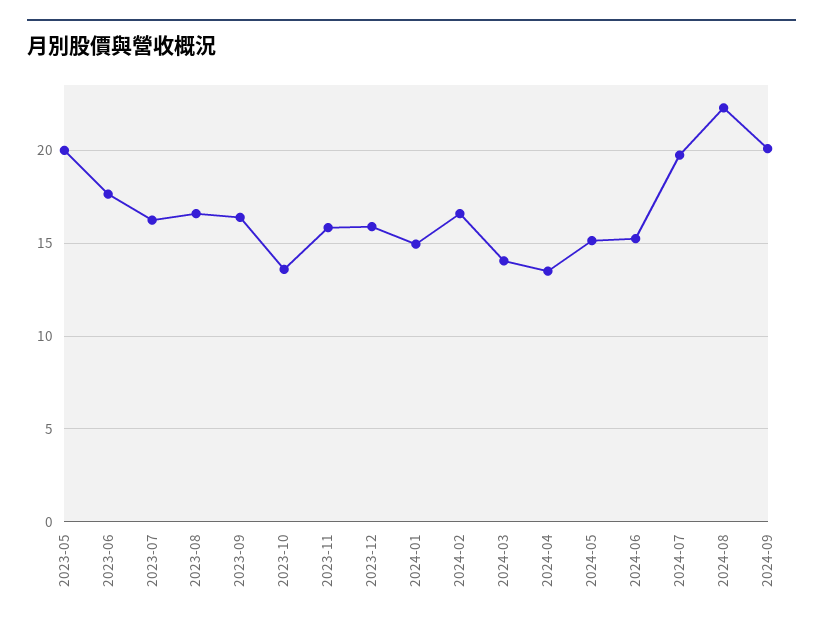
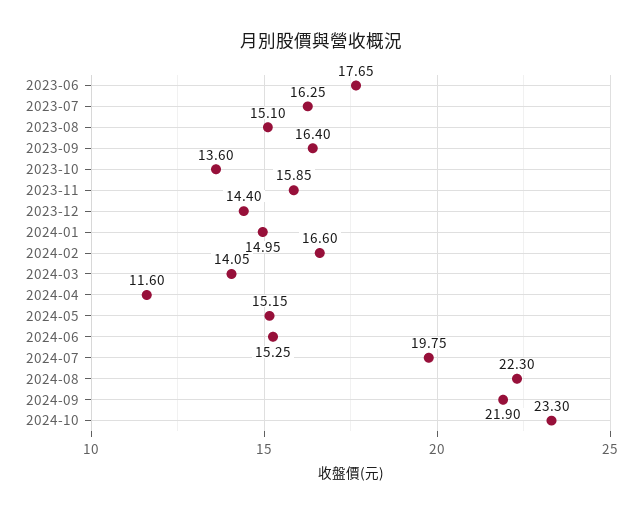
2023-05: 20 -> none
2023-08: 16.5 -> 15.1
2023-12: 16 -> 14.4
2024-04: 13.5 -> 11.6
2024-09: 20 -> 21.9
2024-10: none -> 23.3

